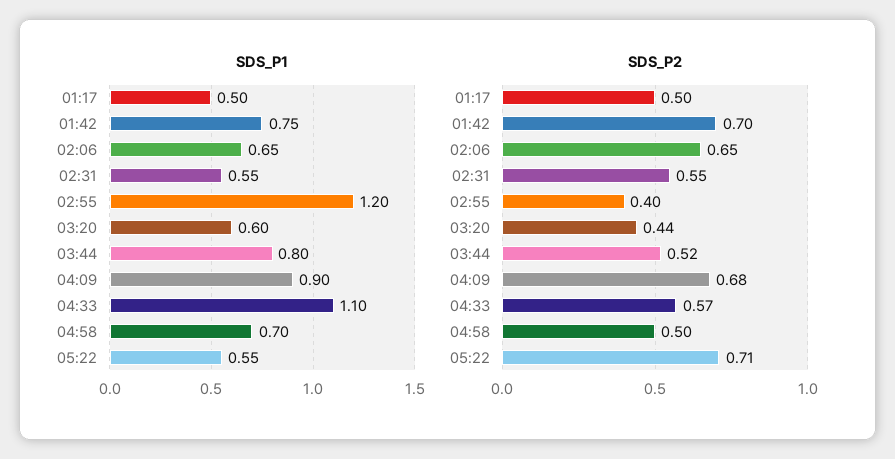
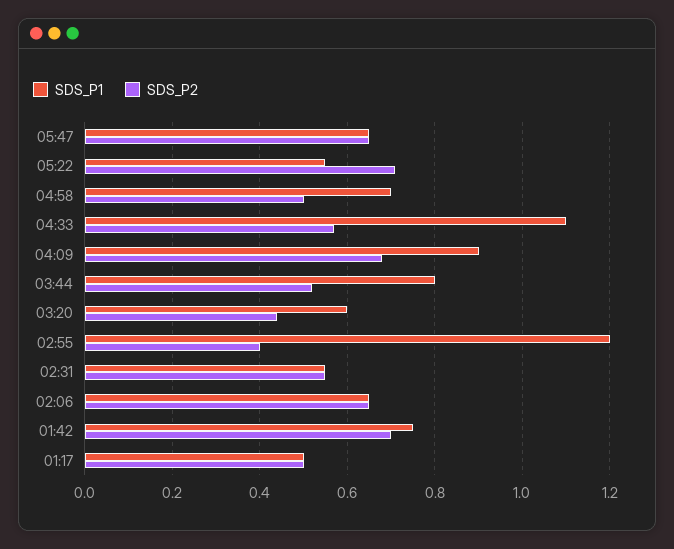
SDS_P1, 05:47: none -> 0.65
SDS_P2, 05:47: none -> 0.65

